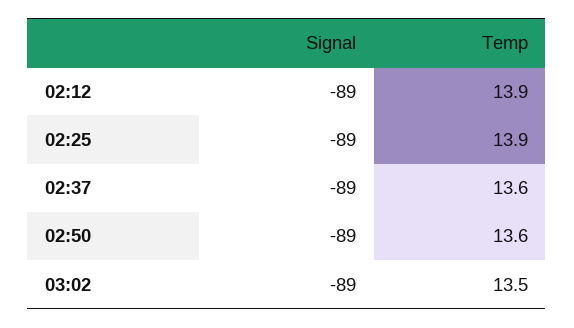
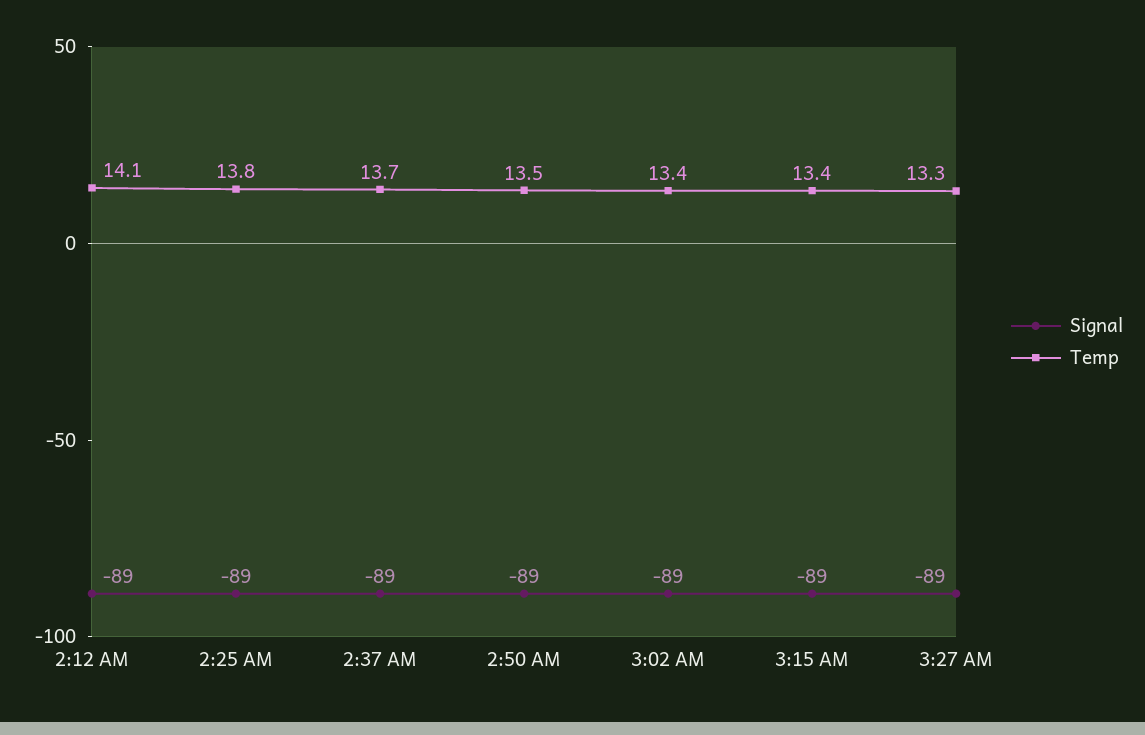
Temp, 02:12: 13.9 -> 14.1
Temp, 02:25: 13.9 -> 13.8
Temp, 02:37: 13.6 -> 13.7
Temp, 02:50: 13.6 -> 13.5
Temp, 03:02: 13.5 -> 13.4
Signal, 3:15 AM: none -> -89
Temp, 3:15 AM: none -> 13.4
Signal, 3:27 AM: none -> -89
Temp, 3:27 AM: none -> 13.3

